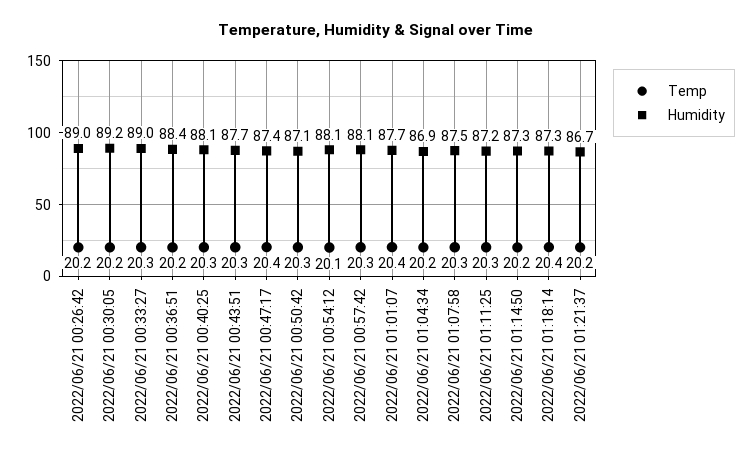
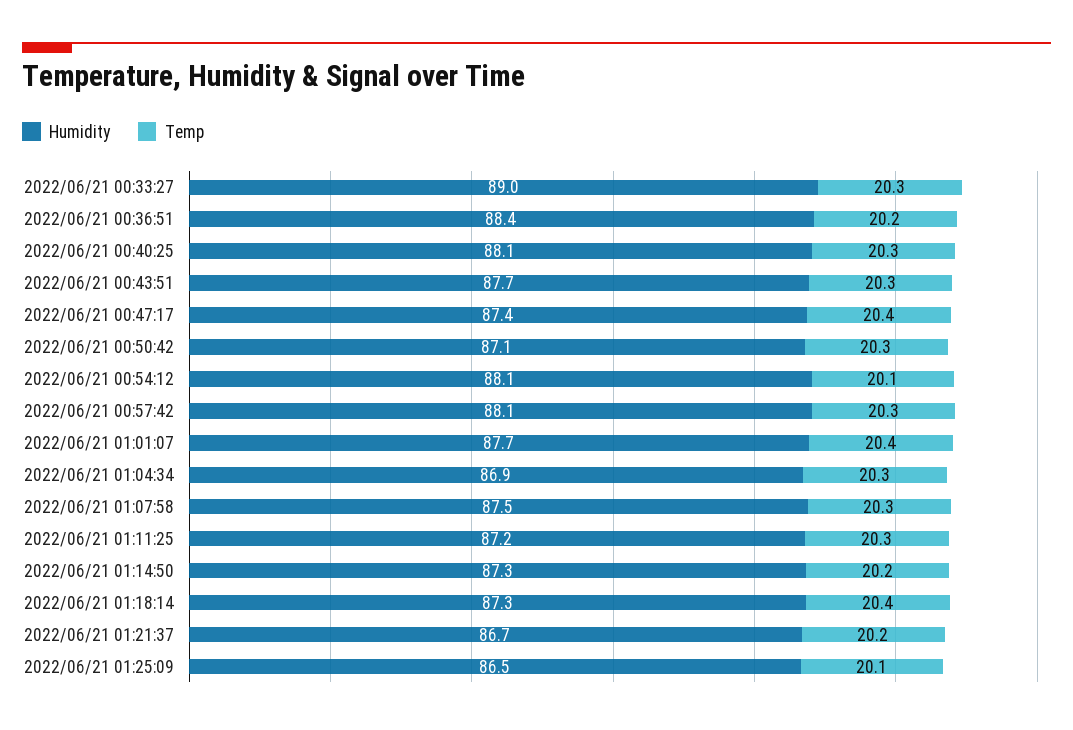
Temp, 2022/06/21 00:26:42: 20.2 -> none
Humidity, 2022/06/21 00:26:42: 89 -> none
Temp, 2022/06/21 00:30:05: 20.2 -> none
Humidity, 2022/06/21 00:30:05: 89.2 -> none
Temp, 2022/06/21 01:04:34: 20.2 -> 20.3
Humidity, 2022/06/21 01:25:09: none -> 86.5
Temp, 2022/06/21 01:25:09: none -> 20.1

